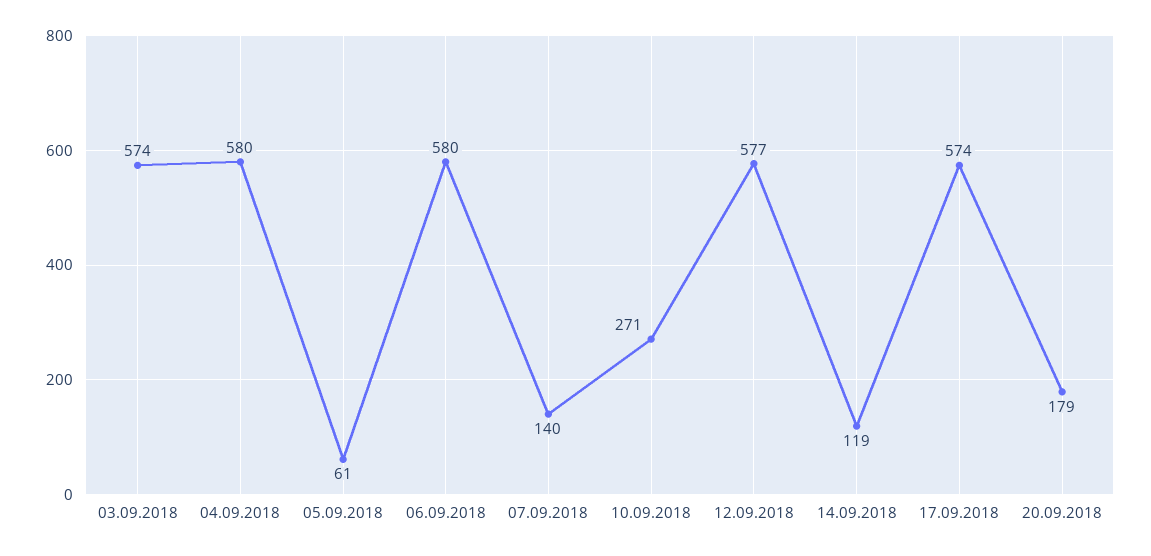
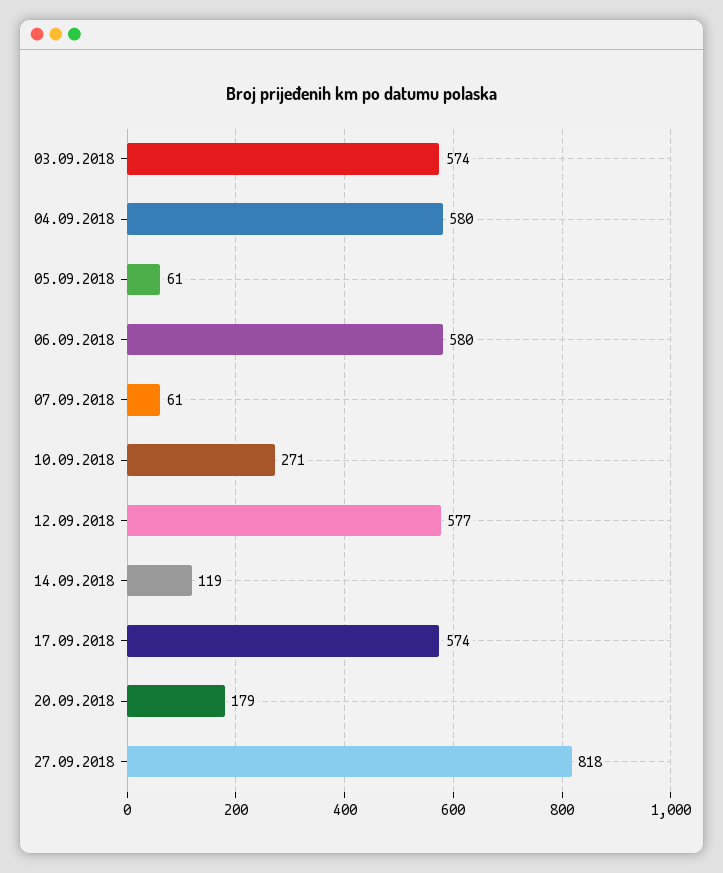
07.09.2018: 140 -> 61
27.09.2018: none -> 818

